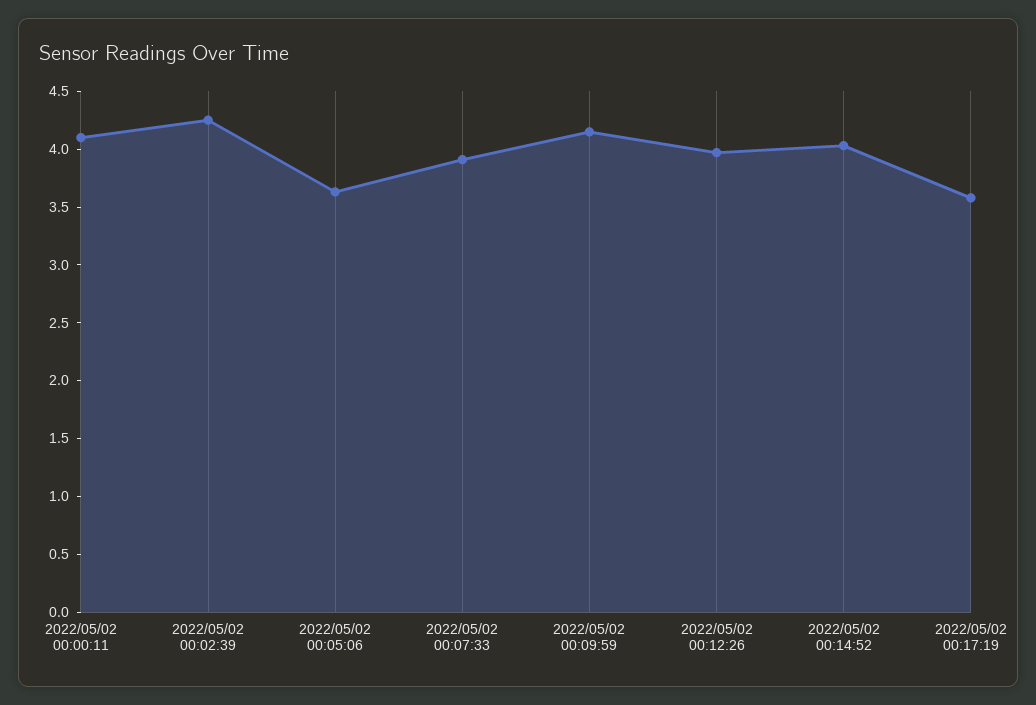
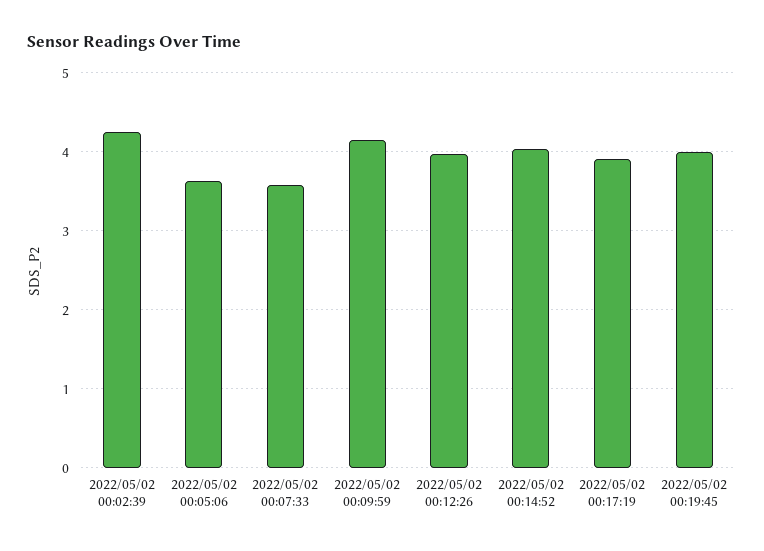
2022/05/02 00:00:11: 4.1 -> none
2022/05/02 00:07:33: 3.9 -> 3.6
2022/05/02 00:17:19: 3.6 -> 3.9
2022/05/02 00:19:45: none -> 4

